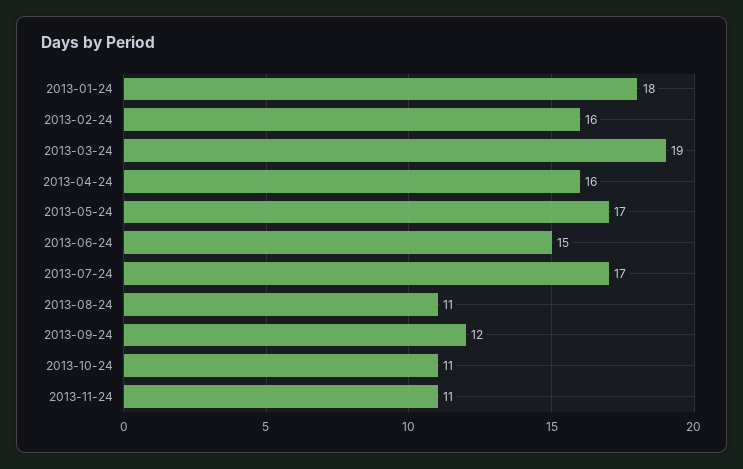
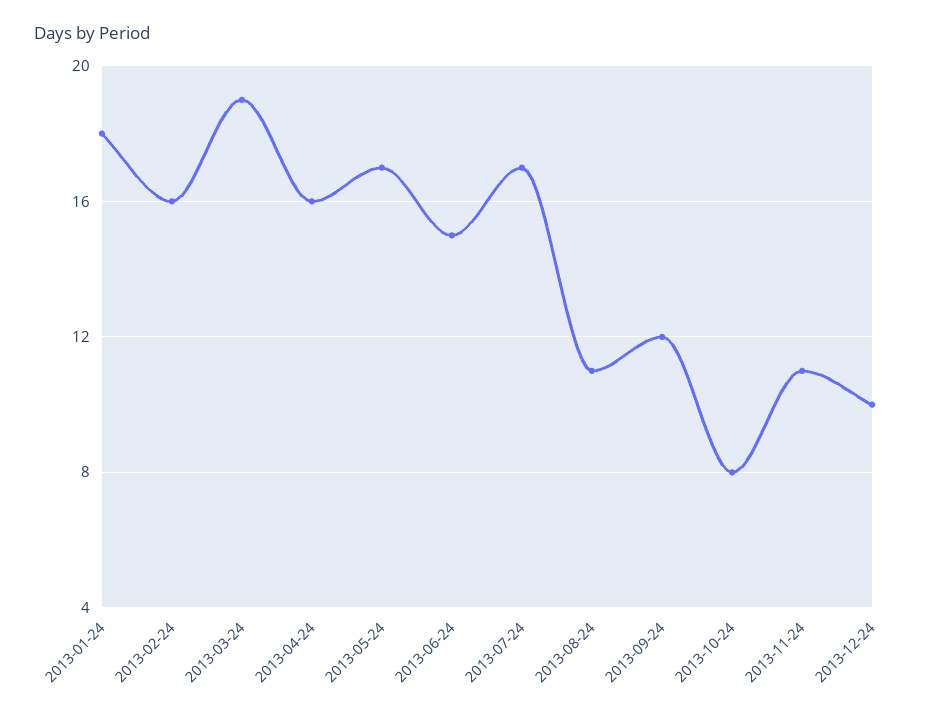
2013-10-24: 11 -> 8
2013-12-24: none -> 10

